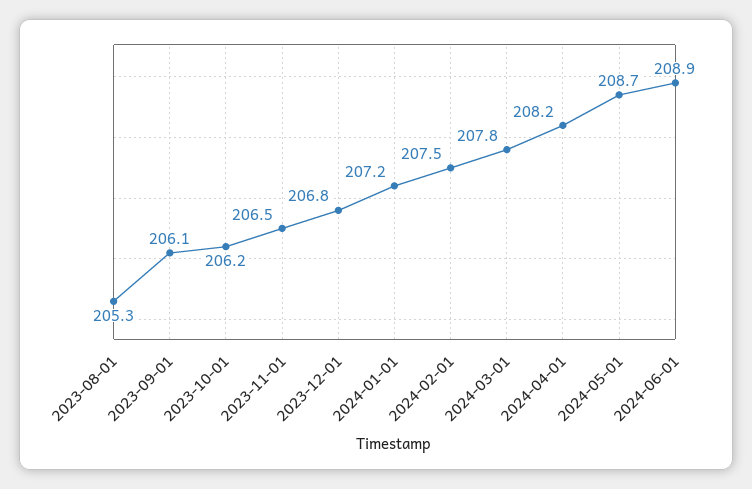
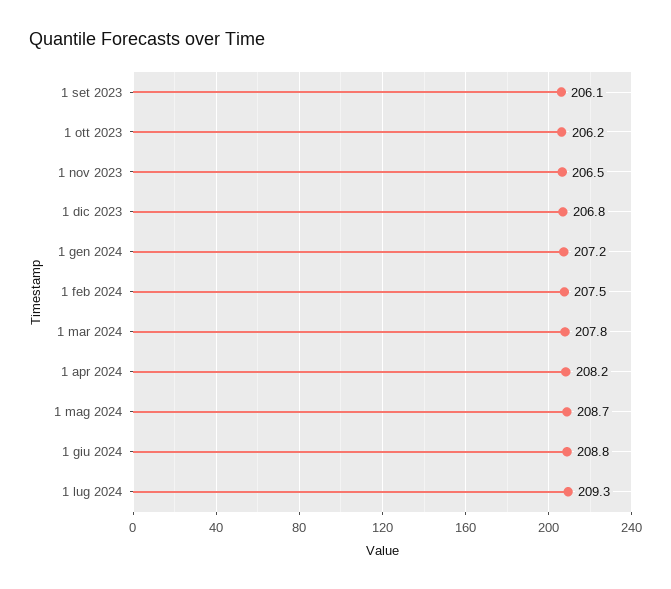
2023-08-01: 205.3 -> none
2024-06-01: 208.9 -> 208.8
1 lug 2024: none -> 209.3

